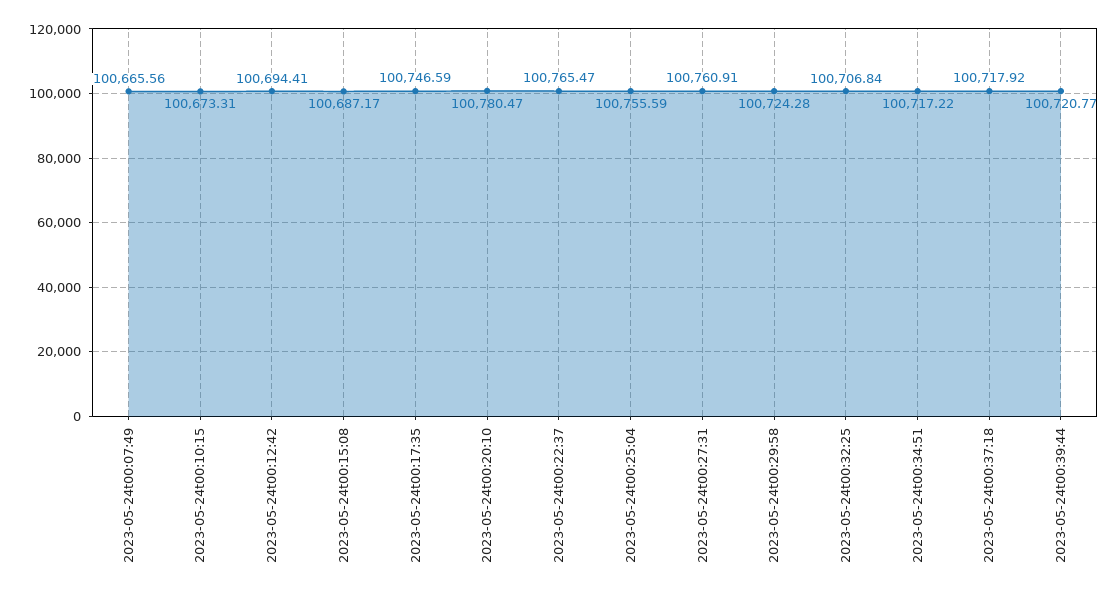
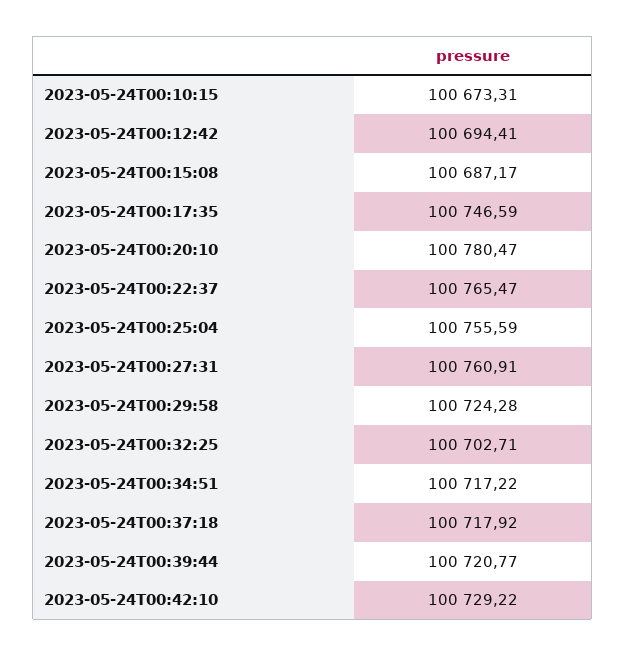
2023-05-24t00:07:49: 100665.56 -> none
2023-05-24t00:32:25: 100706.84 -> 100702.71
2023-05-24T00:42:10: none -> 100729.22

